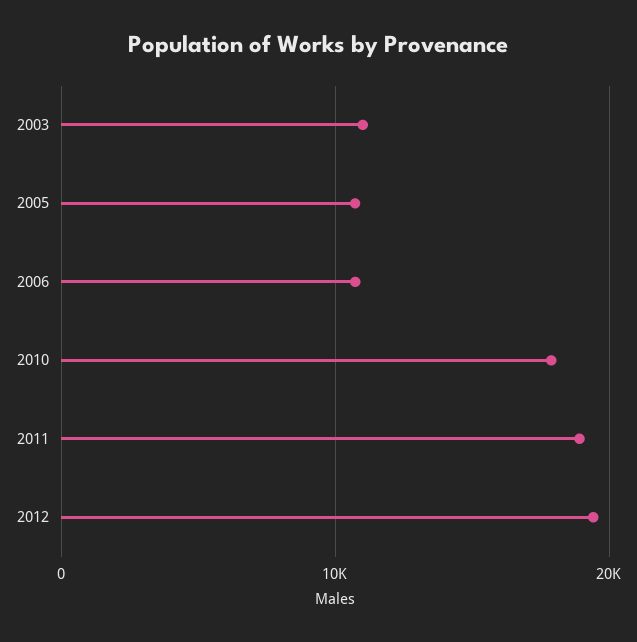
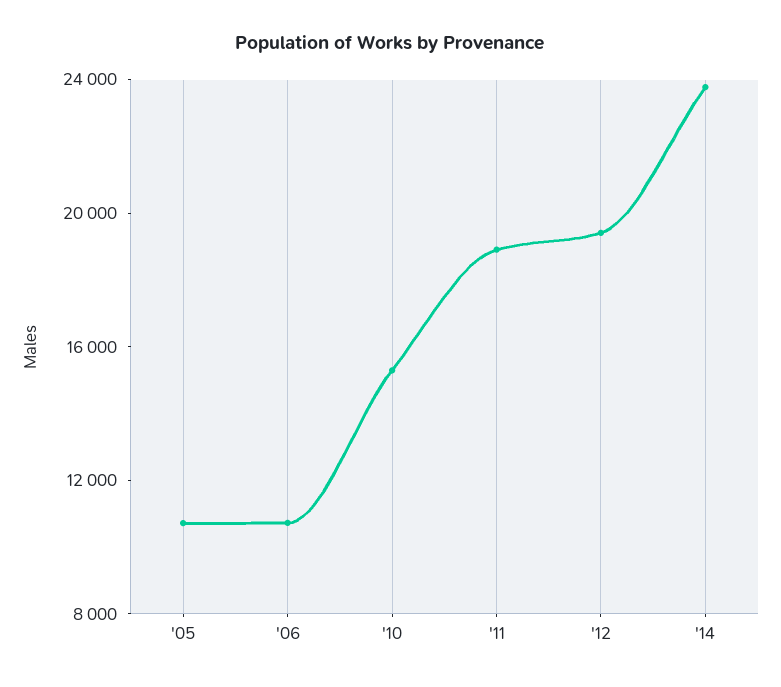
2003: 11000 -> none
2010: 18000 -> 15000
'14: none -> 24000

